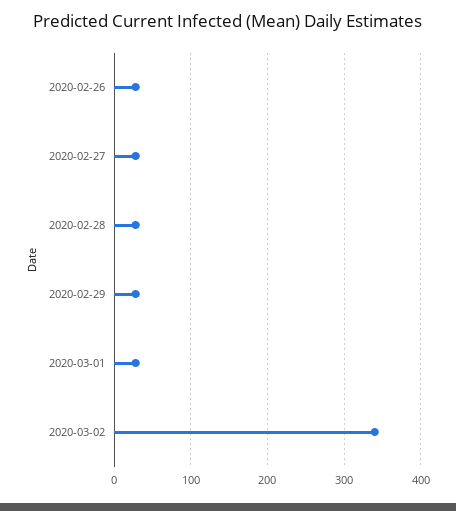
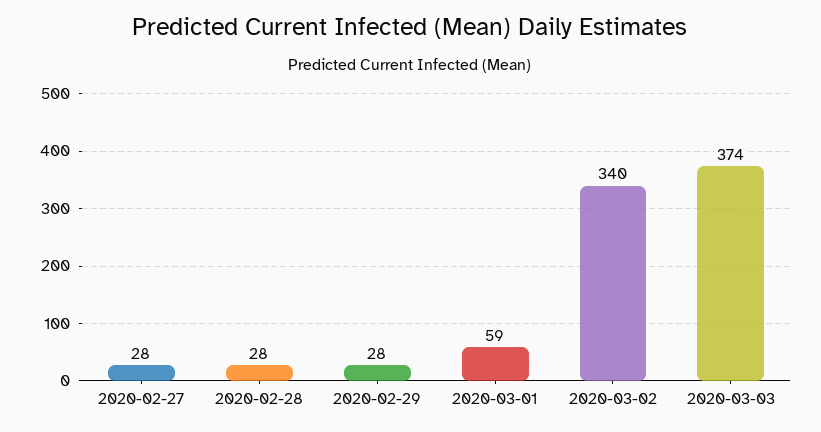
2020-02-26: 30 -> none
2020-03-01: 30 -> 59
2020-03-03: none -> 374

